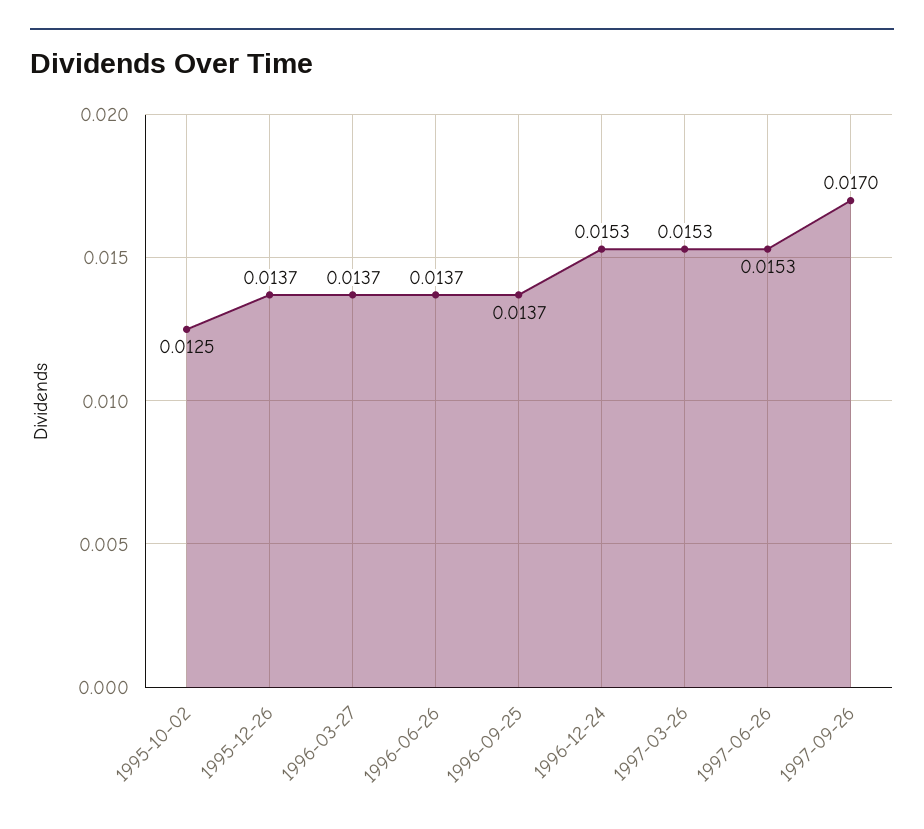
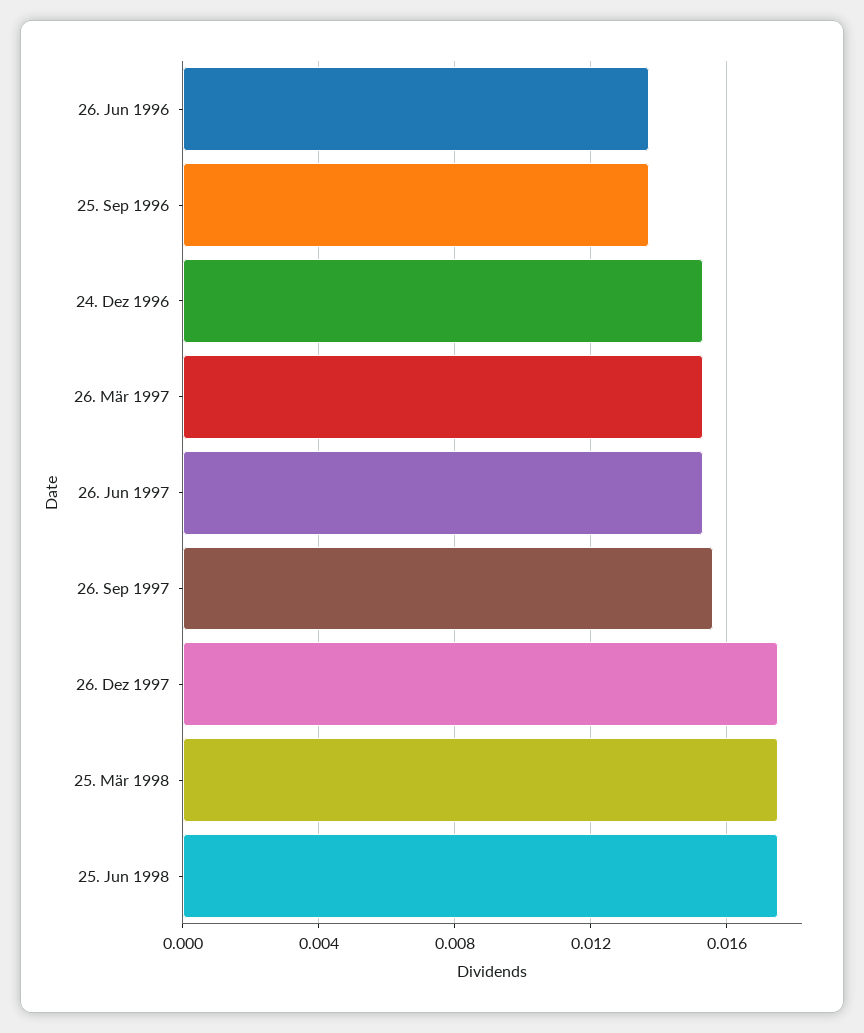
1995-10-02: 0.0125 -> none
1995-12-26: 0.0137 -> none
1996-03-27: 0.0137 -> none
1997-09-26: 0.017 -> 0.0155
26. Dez 1997: none -> 0.0175
25. Mär 1998: none -> 0.0175
25. Jun 1998: none -> 0.0175

